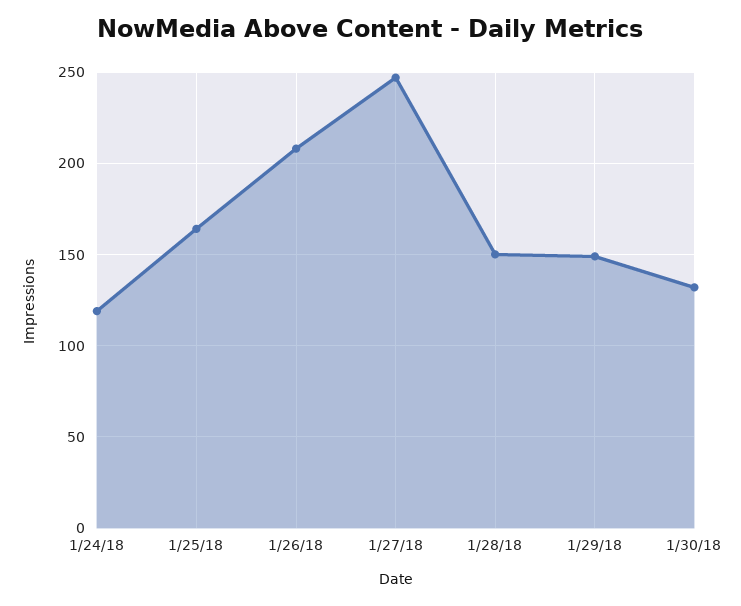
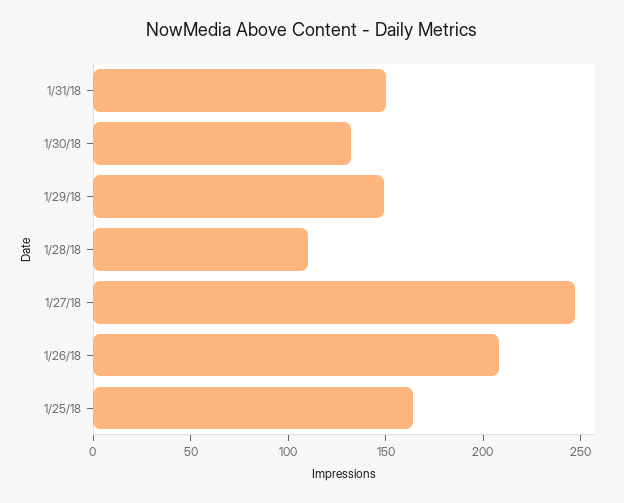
1/24/18: 120 -> none
1/28/18: 150 -> 110
1/31/18: none -> 150

